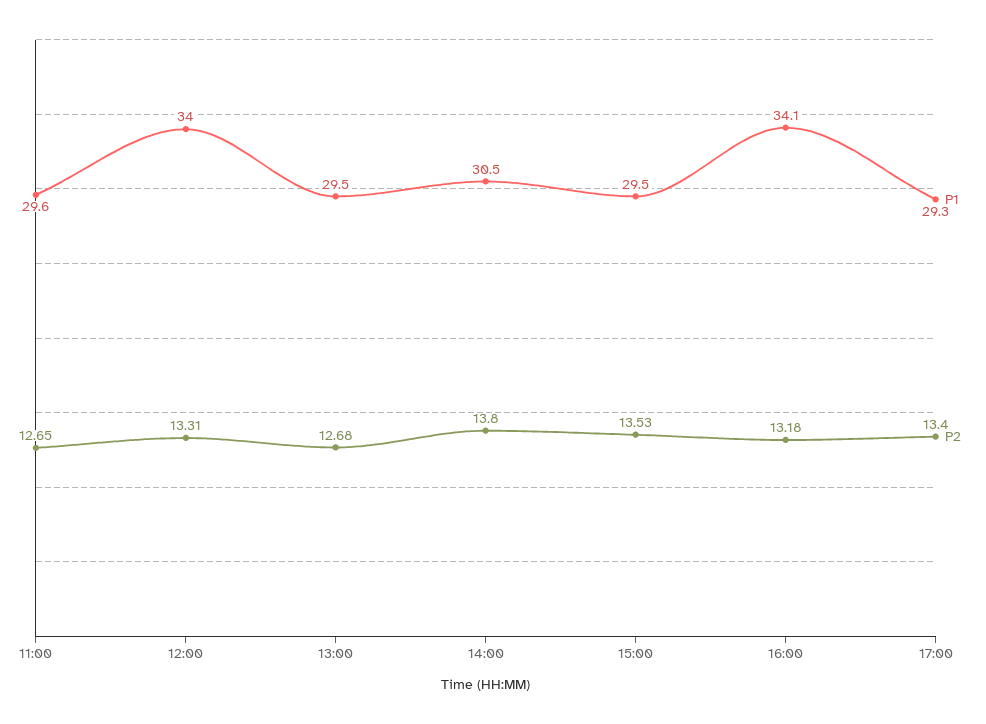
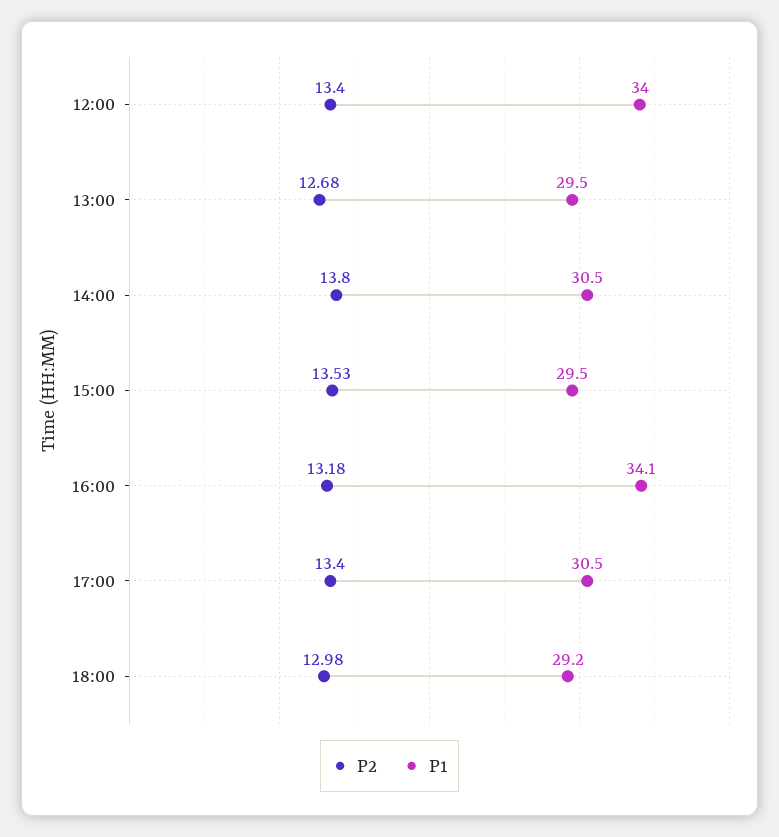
P1, 11:00: 29.6 -> none
P2, 11:00: 12.65 -> none
P2, 12:00: 13.31 -> 13.4
P1, 17:00: 29.3 -> 30.5
P2, 18:00: none -> 12.98
P1, 18:00: none -> 29.2

